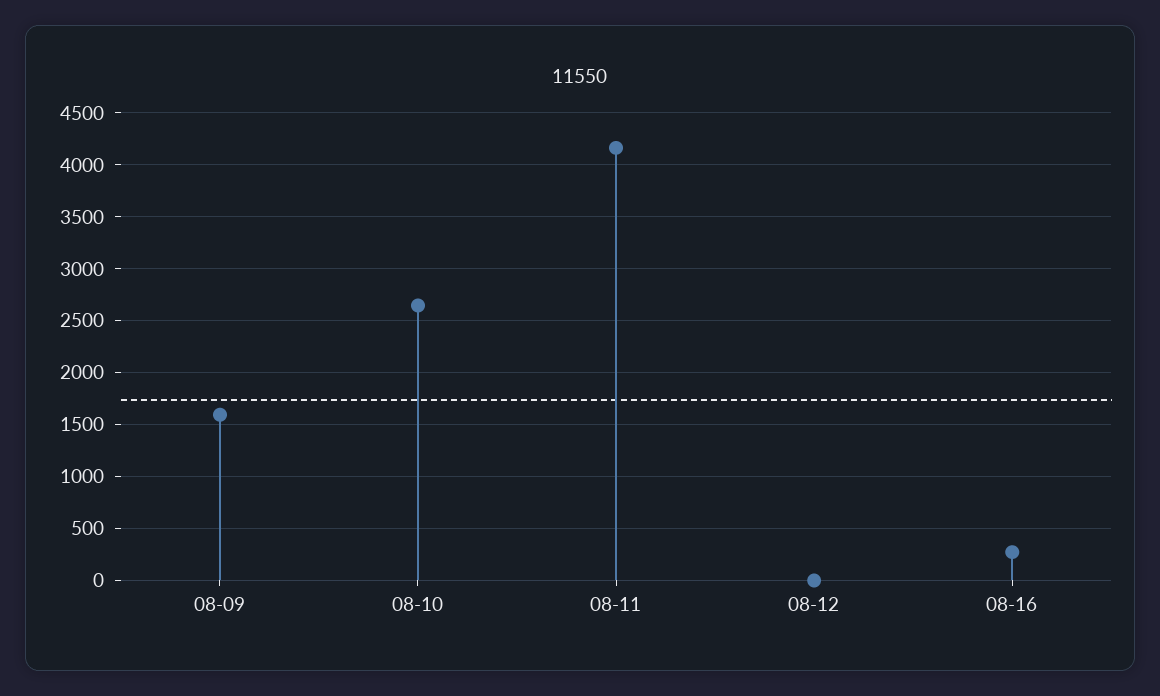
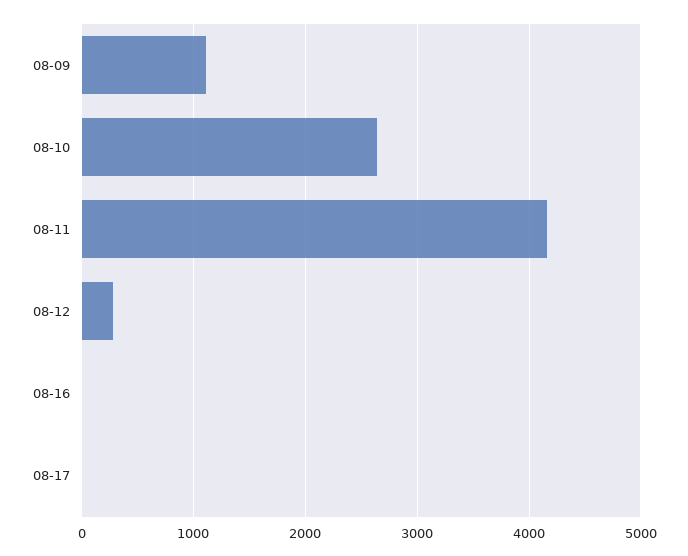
08-09: 1600 -> 1100
08-12: 0 -> 300
08-16: 300 -> 0
08-17: none -> 0

